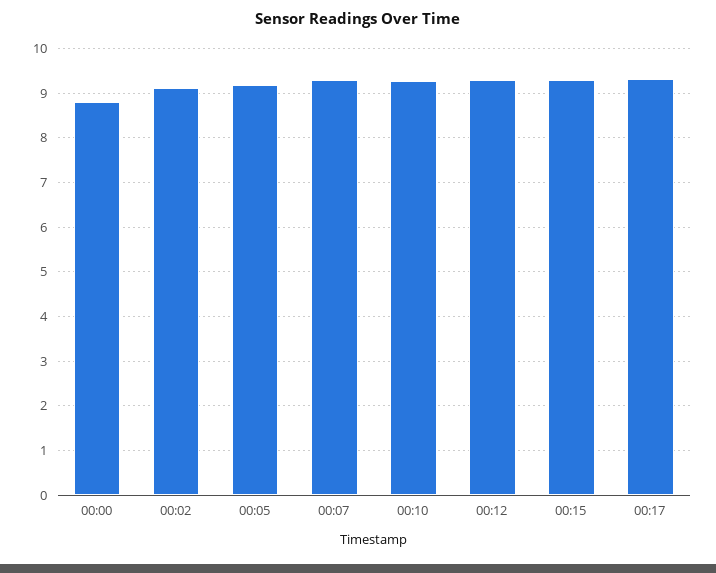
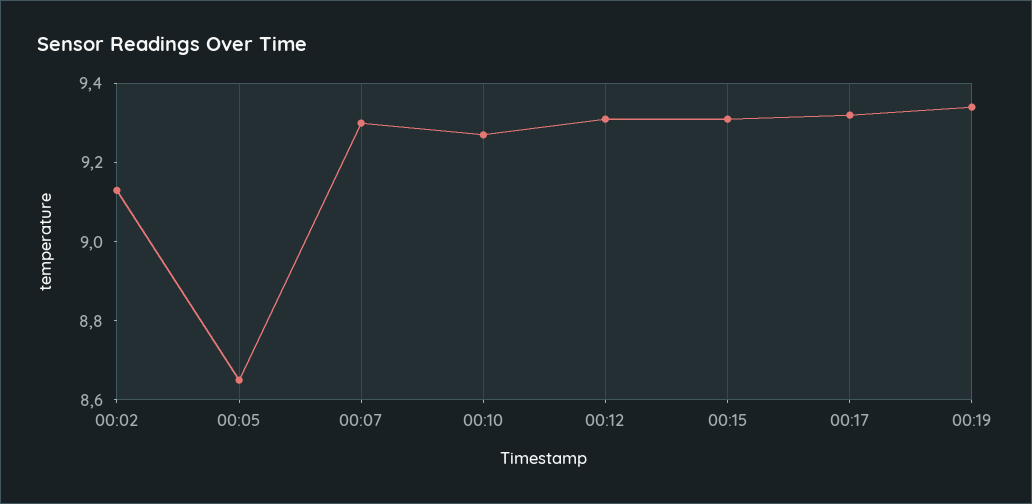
00:00: 8.8 -> none
00:05: 9.2 -> 8.65
00:19: none -> 9.35

